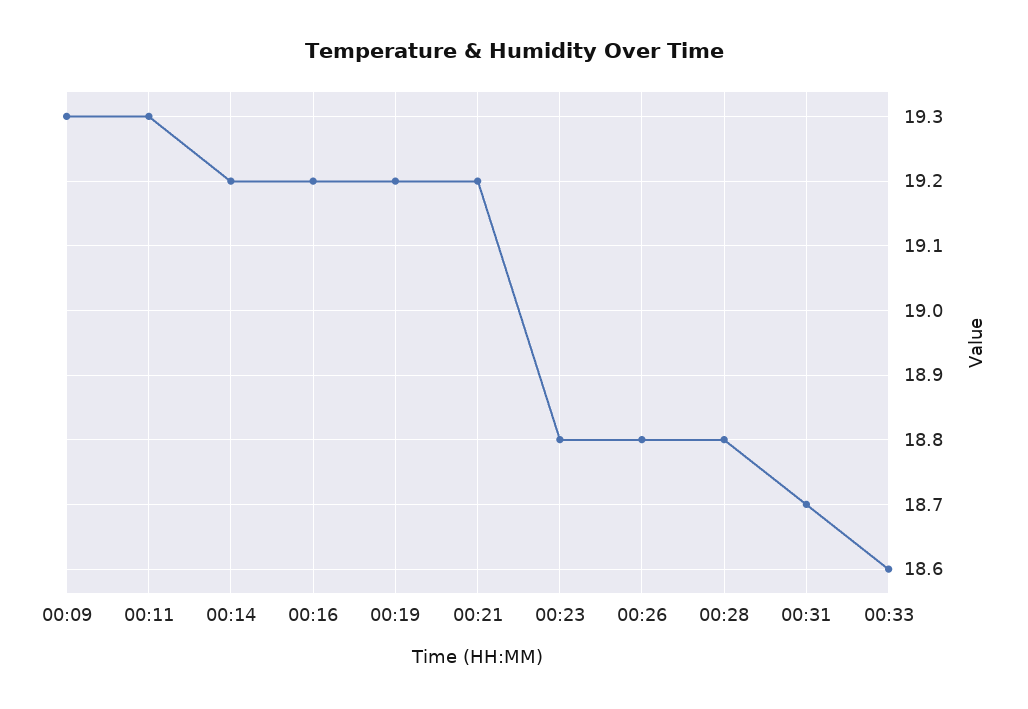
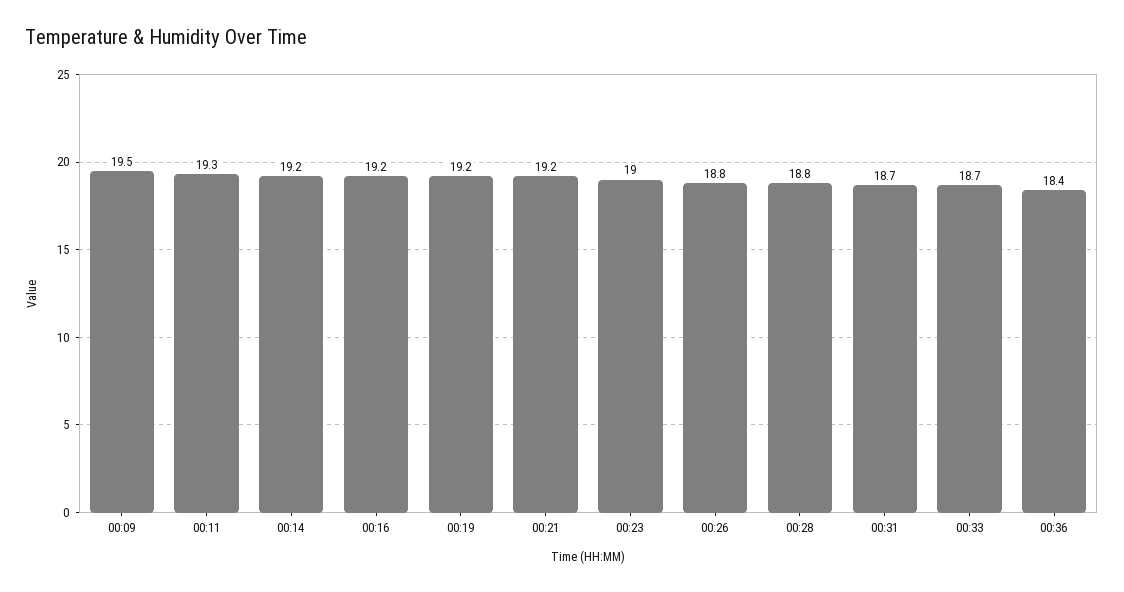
00:09: 19.3 -> 19.5
00:23: 18.8 -> 19
00:33: 18.6 -> 18.7
00:36: none -> 18.4

